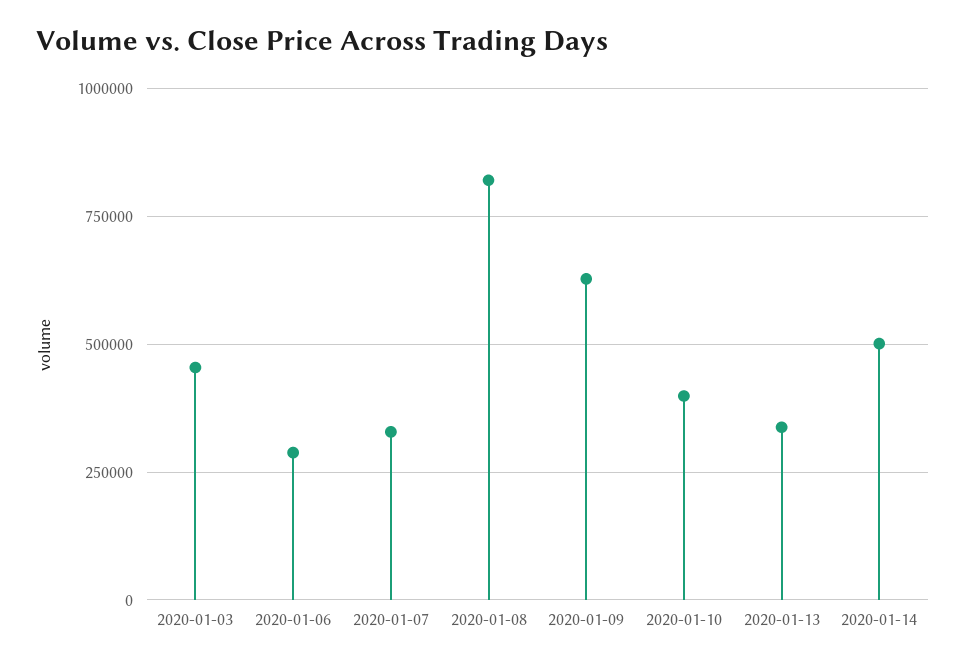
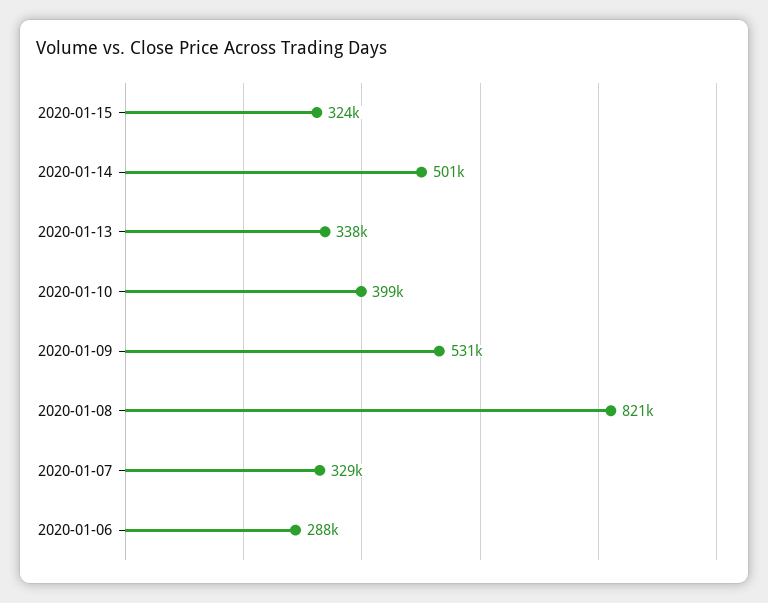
2020-01-03: 450000 -> none
2020-01-09: 625000 -> 531000
2020-01-15: none -> 324000

